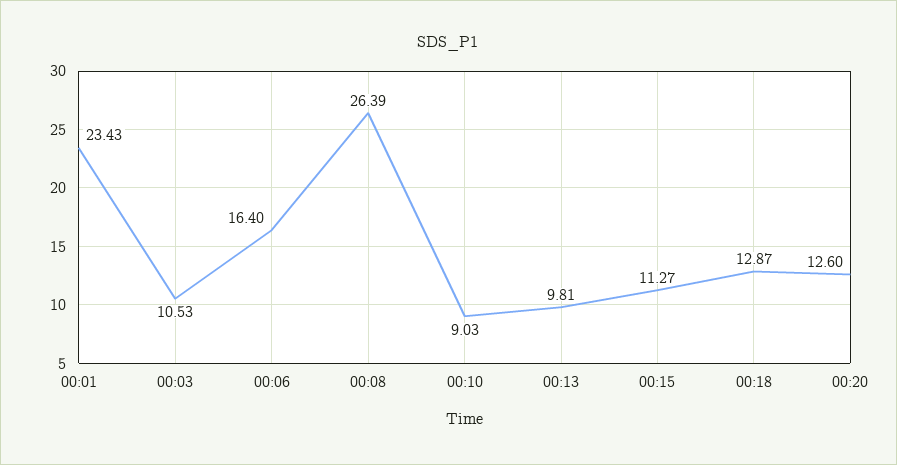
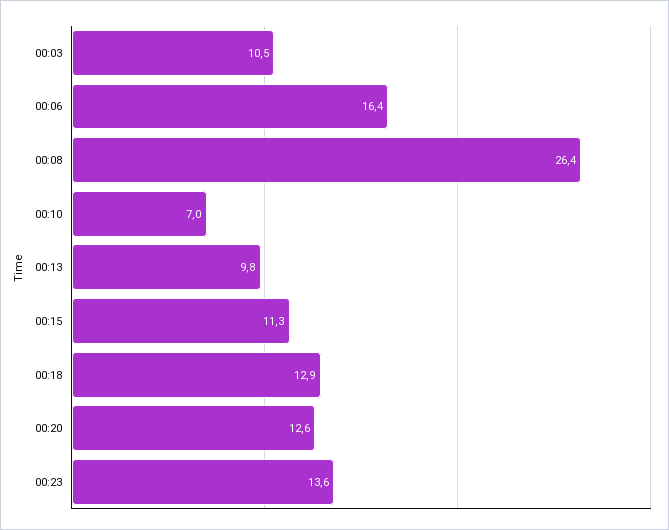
00:01: 23.43 -> none
00:10: 9.03 -> 7
00:23: none -> 13.6

